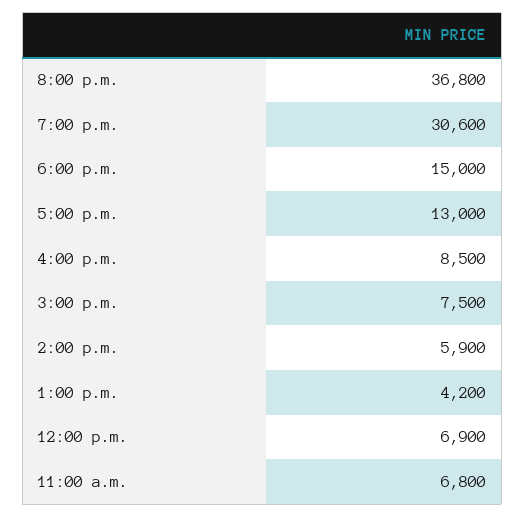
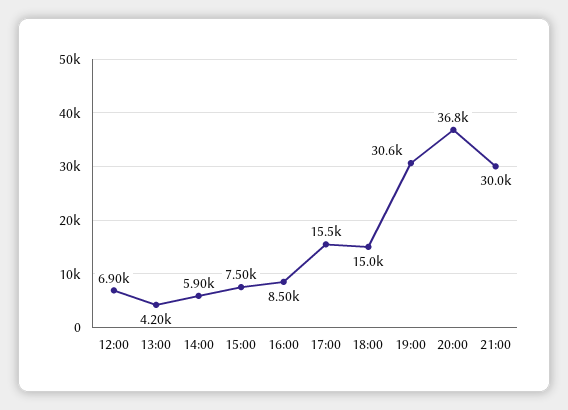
5:00 p.m.: 13000 -> 15500
11:00 a.m.: 6800 -> none
21:00: none -> 30000

